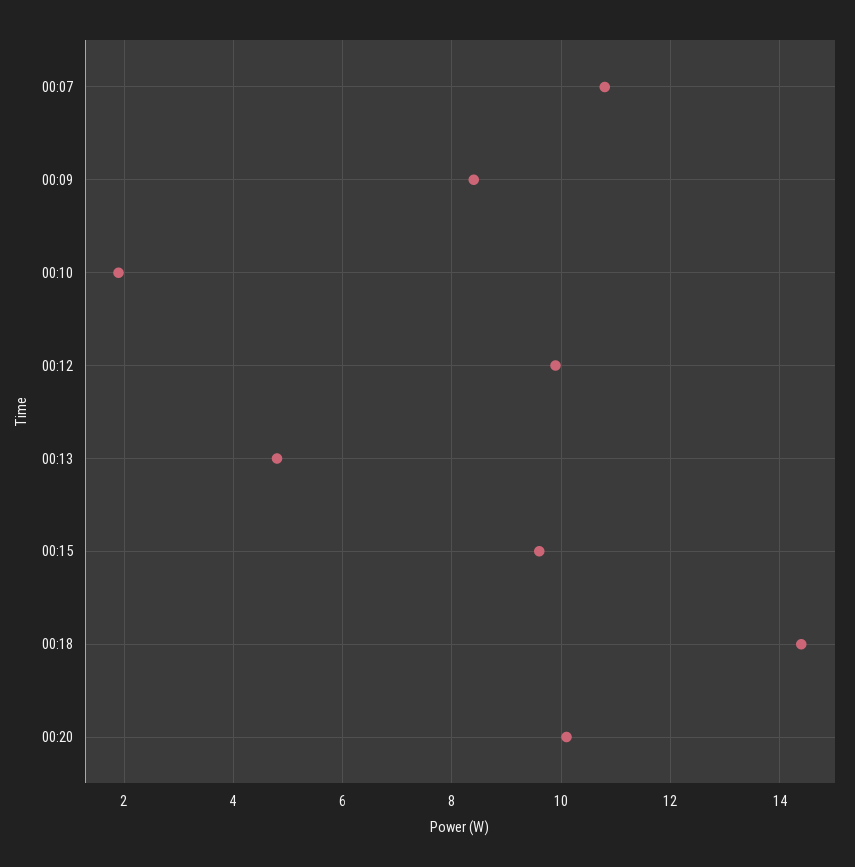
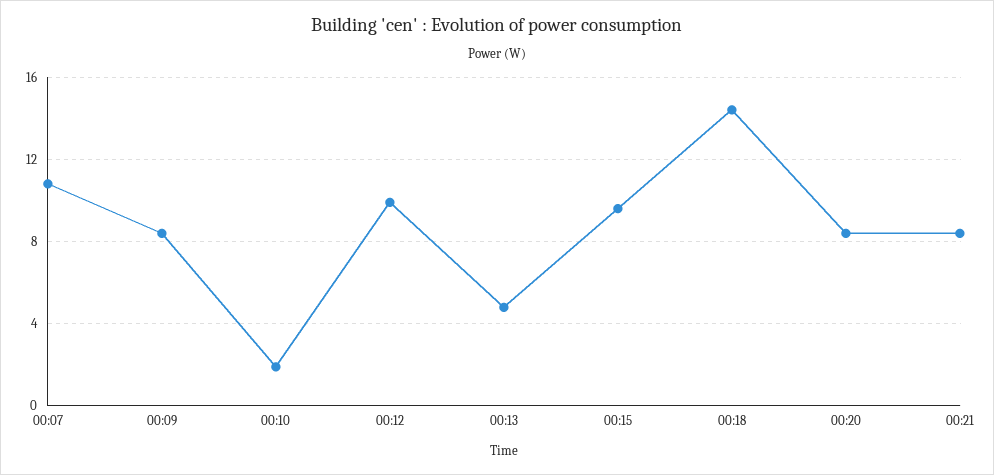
00:20: 10 -> 8.5
00:21: none -> 8.5

